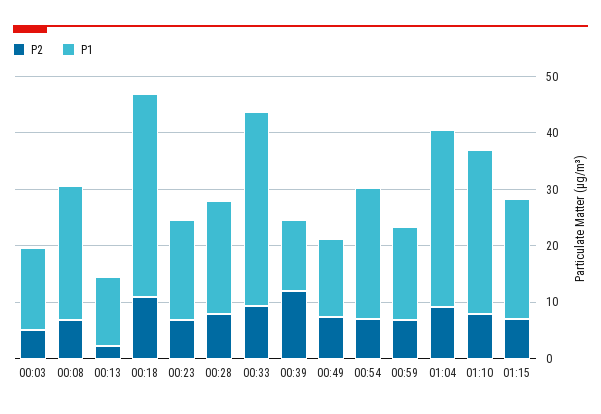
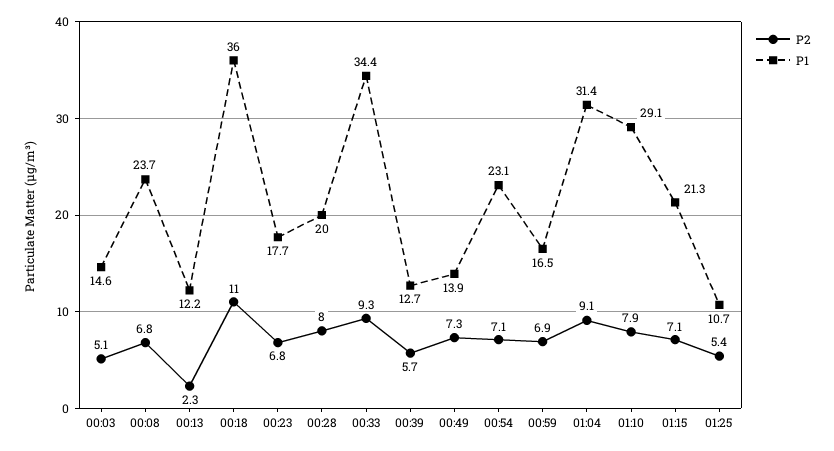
P2, 00:39: 12 -> 5.7
P2, 01:25: none -> 5.4
P1, 01:25: none -> 10.7

